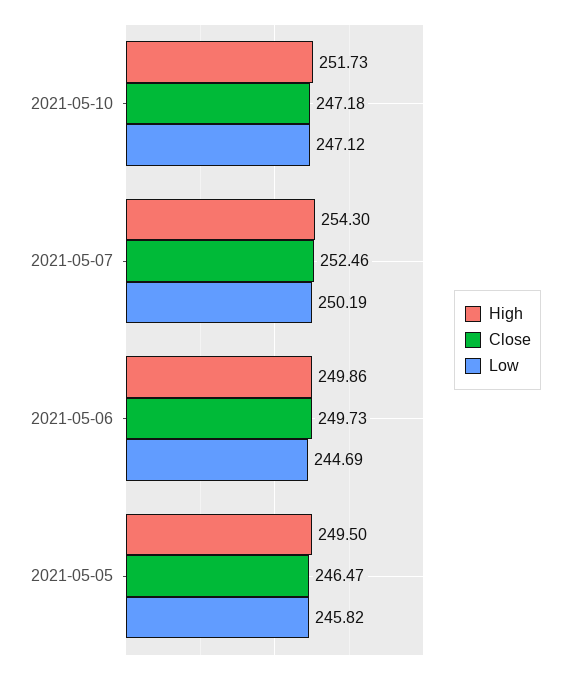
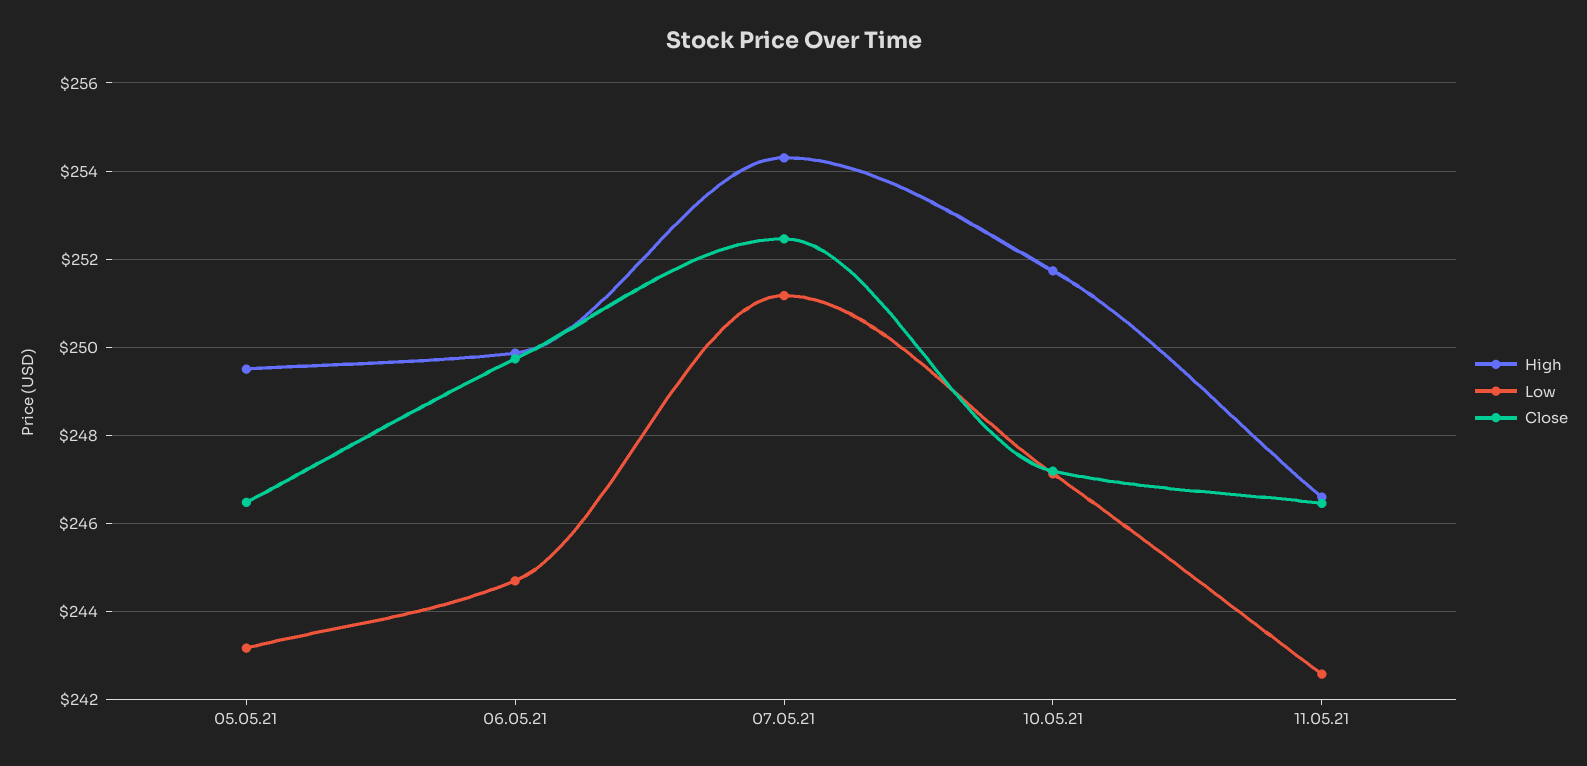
Low, 2021-05-07: 250.19 -> 251.2
Low, 2021-05-05: 245.82 -> 243.2
High, 11.05.21: none -> 246.6
Low, 11.05.21: none -> 242.6
Close, 11.05.21: none -> 246.4

